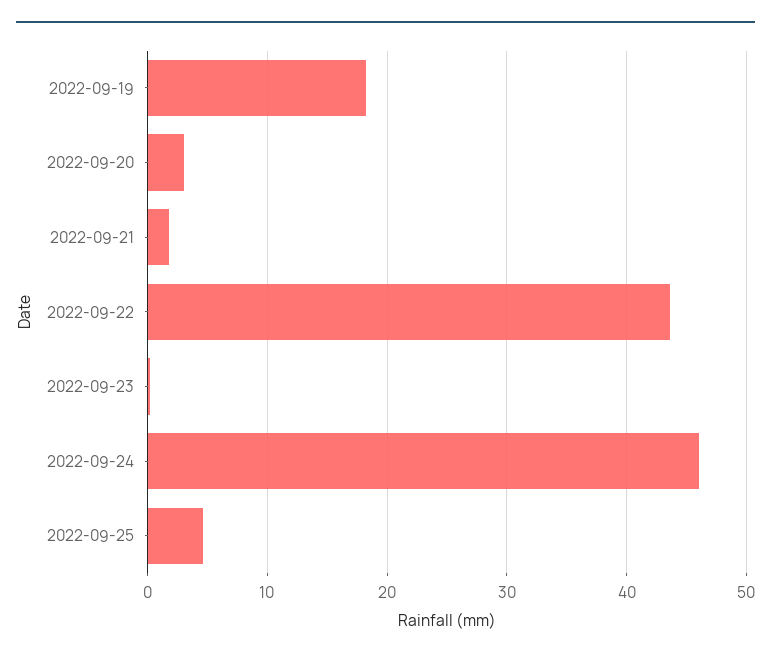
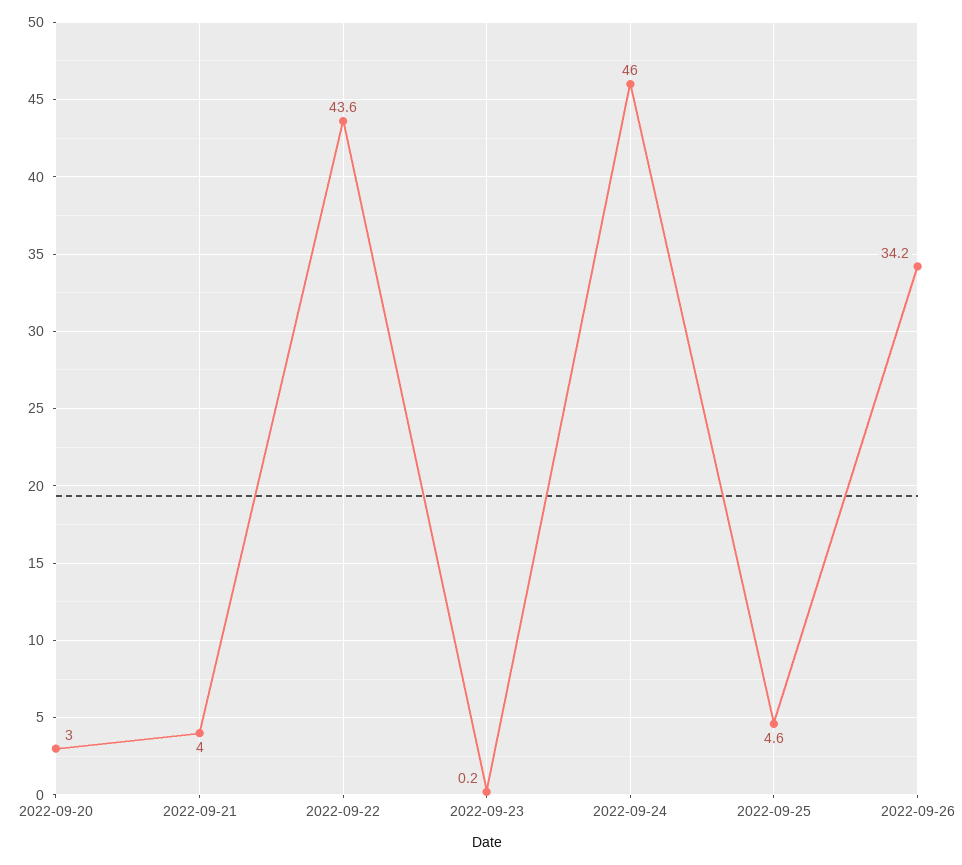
2022-09-19: 18 -> none
2022-09-21: 2 -> 4
2022-09-26: none -> 34.2

